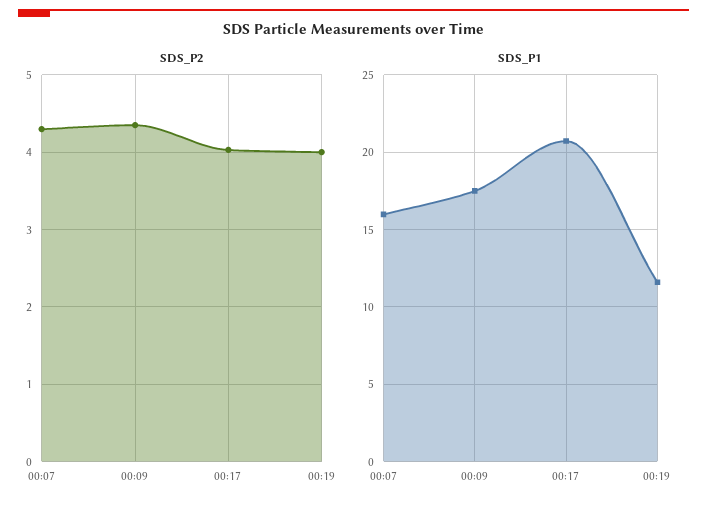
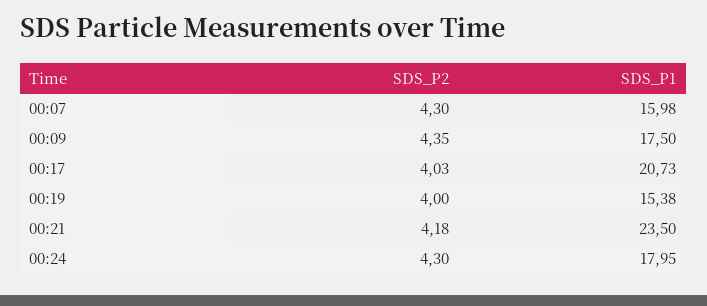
SDS_P1, 00:19: 11.5 -> 15.38
SDS_P2, 00:21: none -> 4.18
SDS_P1, 00:21: none -> 23.5
SDS_P2, 00:24: none -> 4.3
SDS_P1, 00:24: none -> 17.95

